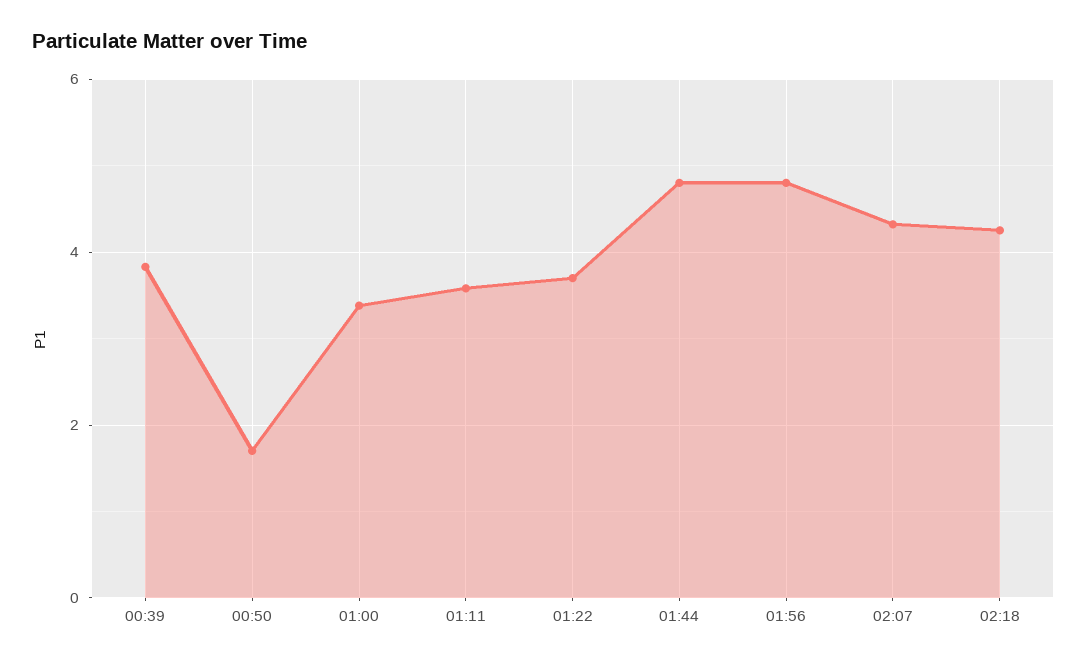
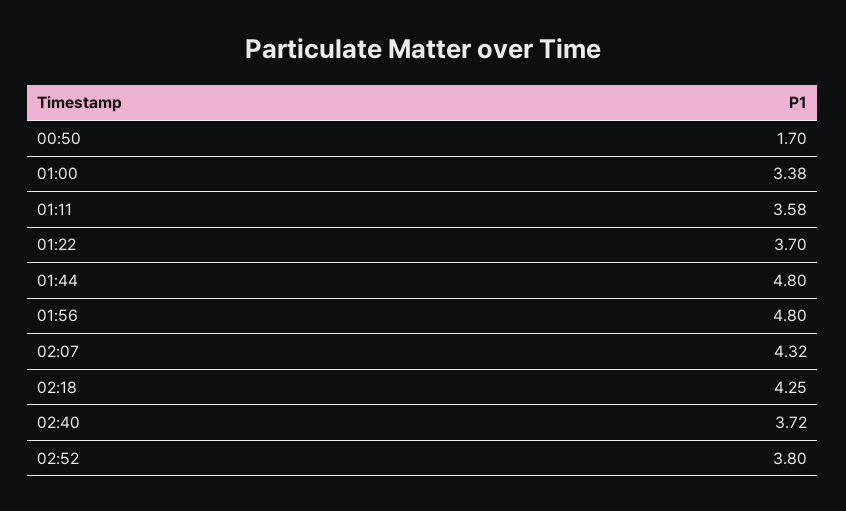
00:39: 3.8 -> none
02:40: none -> 3.72
02:52: none -> 3.8

